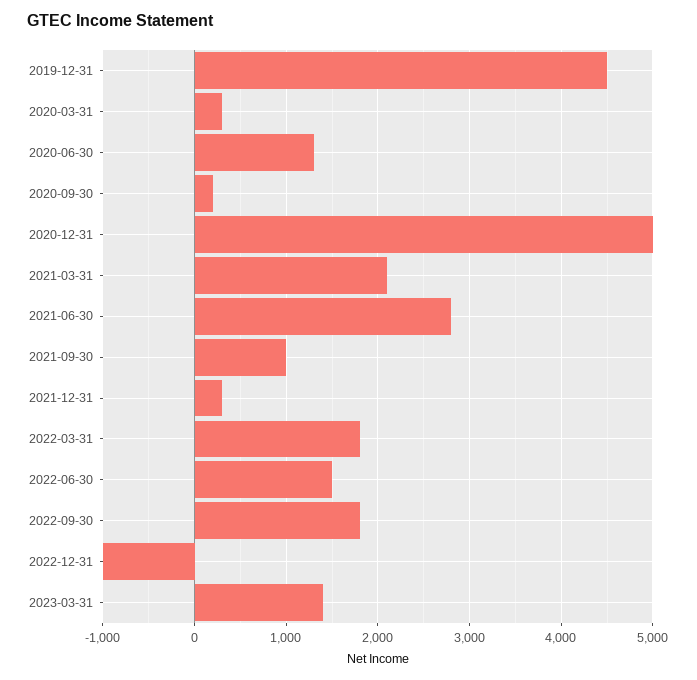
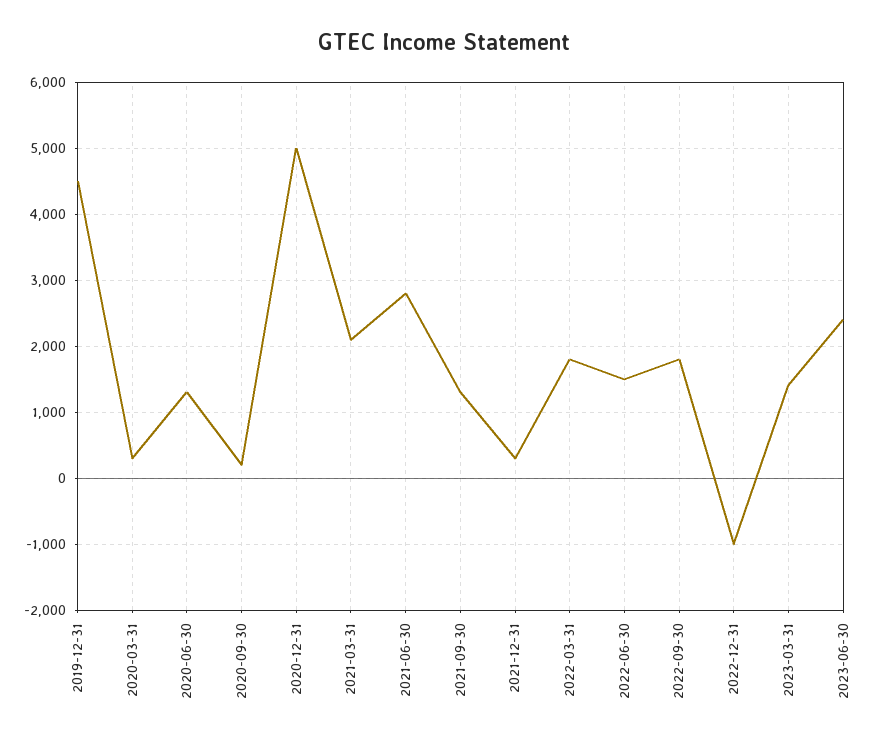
2021-09-30: 1000 -> 1300
2023-06-30: none -> 2400

